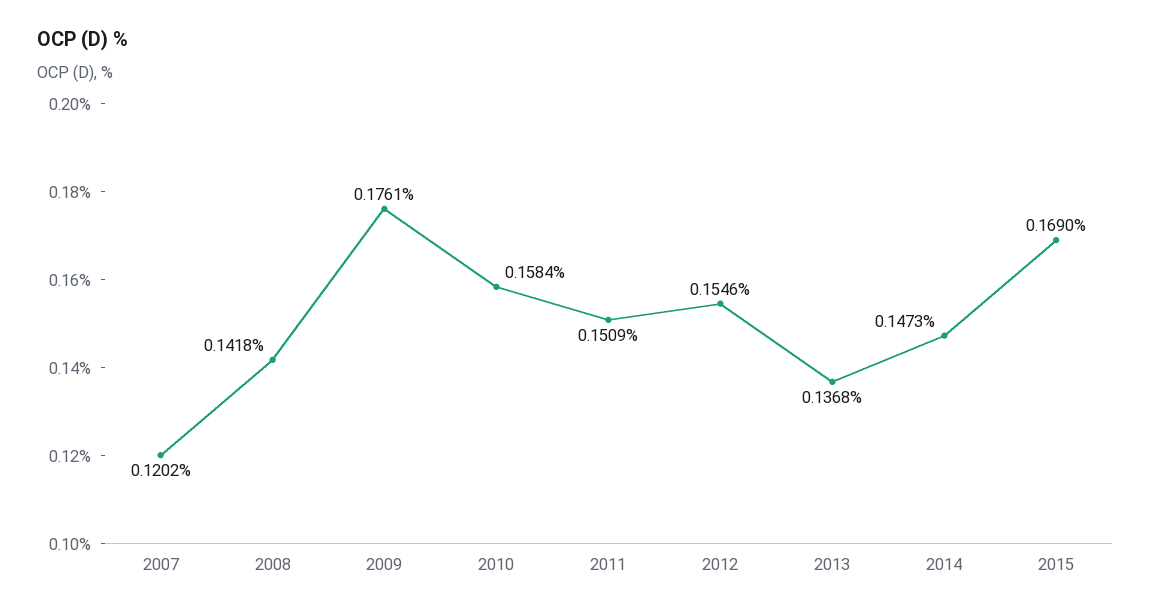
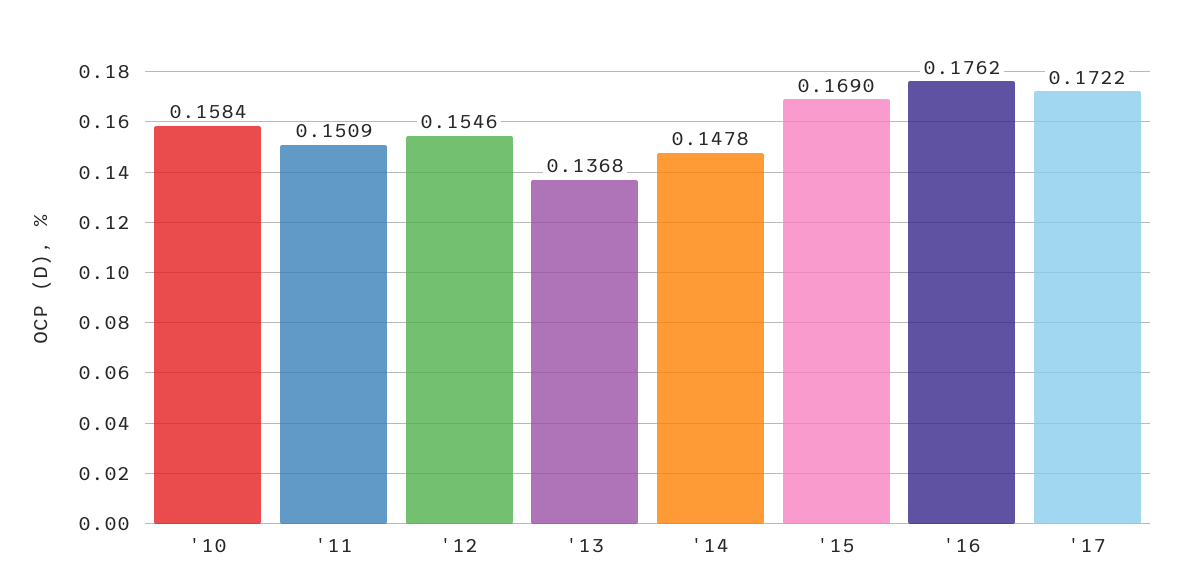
2007: 0.1202 -> none
2008: 0.1418 -> none
2009: 0.1761 -> none
2014: 0.1473 -> 0.1478
'16: none -> 0.1762
'17: none -> 0.1722

